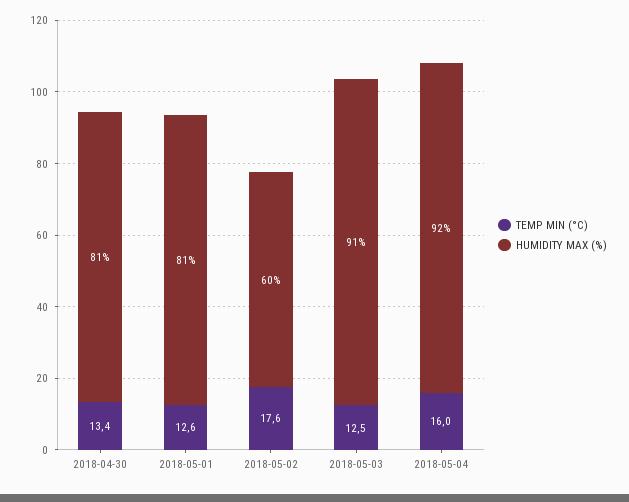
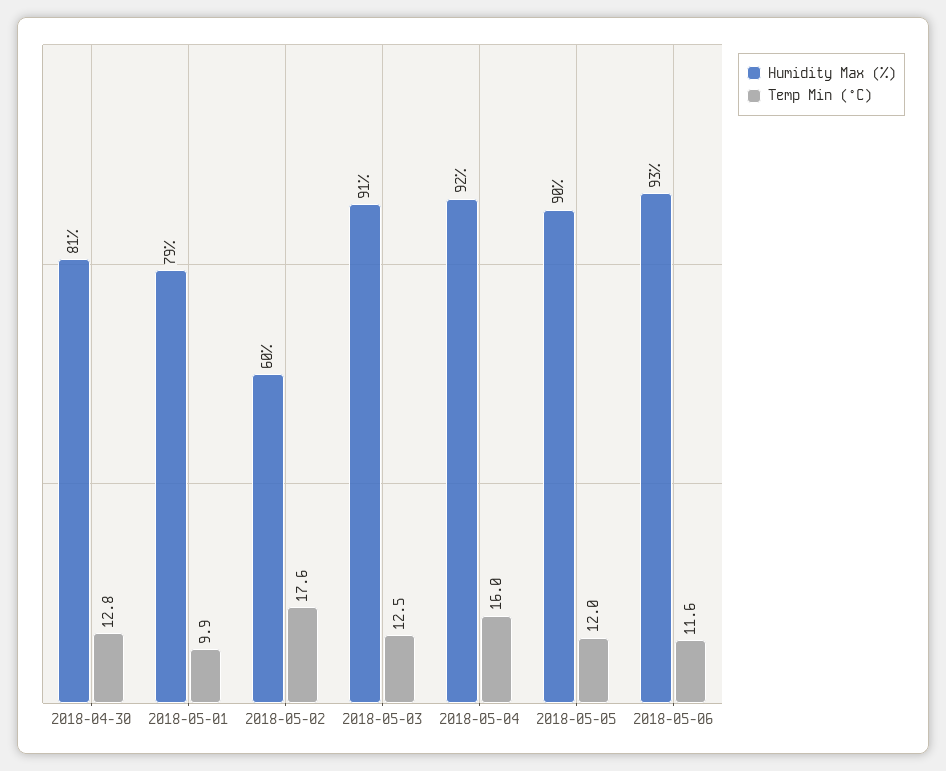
TEMP MIN (°C), 2018-04-30: 13.4 -> 12.8
TEMP MIN (°C), 2018-05-01: 12.6 -> 9.9
HUMIDITY MAX (%), 2018-05-01: 81 -> 79
HUMIDITY MAX (%), 2018-05-05: none -> 90
TEMP MIN (°C), 2018-05-05: none -> 12
HUMIDITY MAX (%), 2018-05-06: none -> 93
TEMP MIN (°C), 2018-05-06: none -> 11.6

